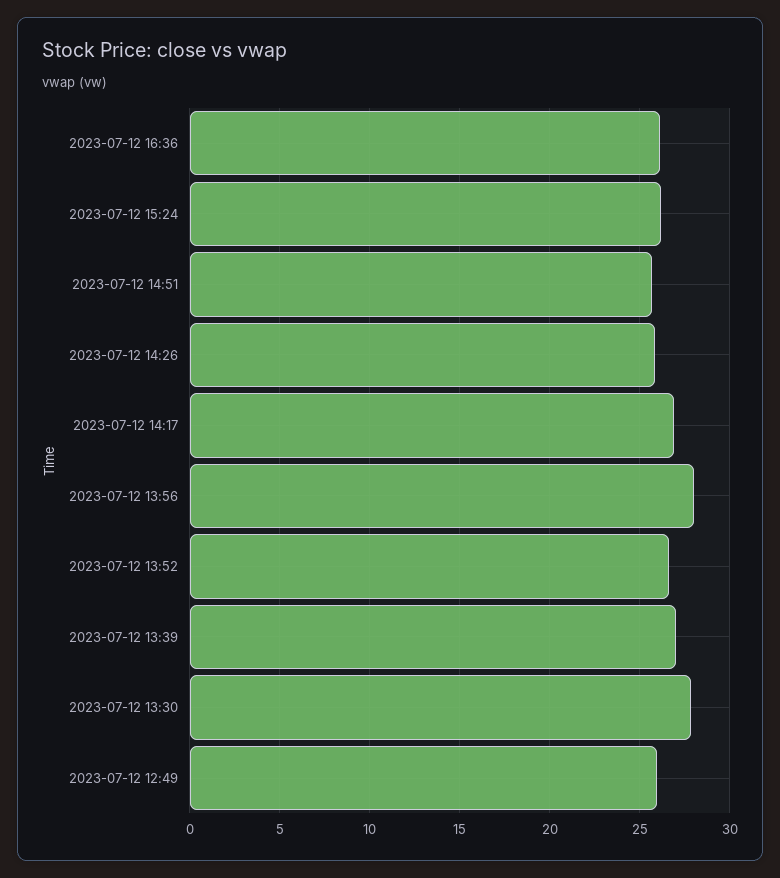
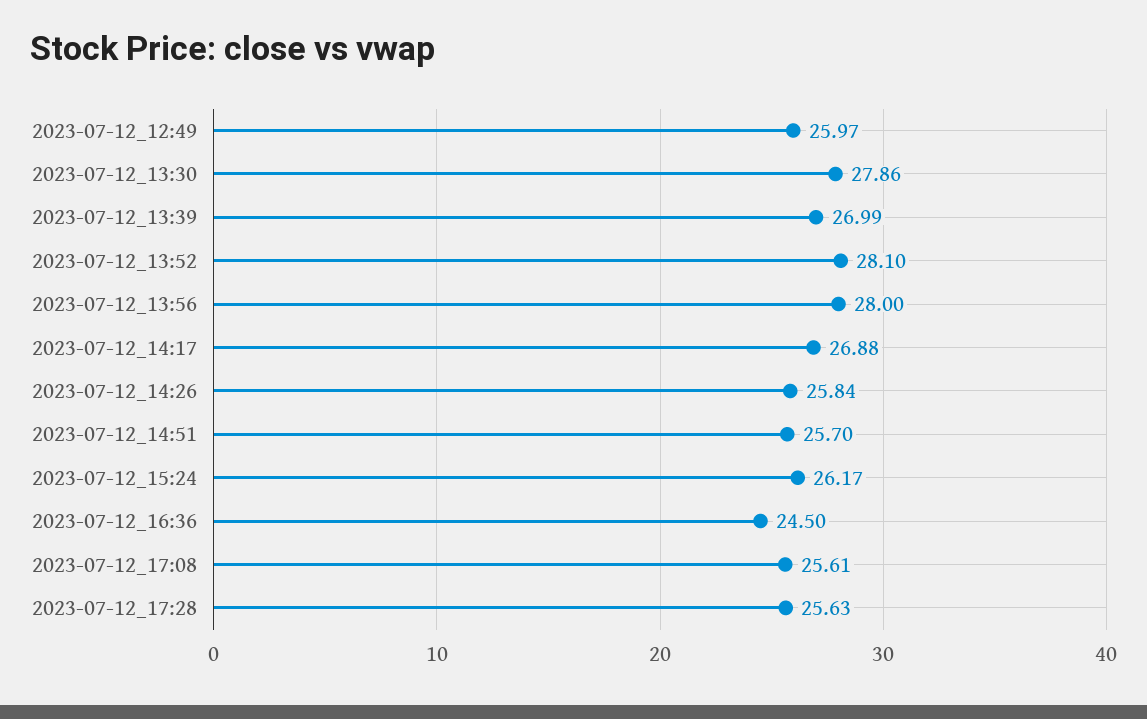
2023-07-12 16:36: 26 -> 24.5
2023-07-12 13:52: 26.5 -> 28.1
2023-07-12_17:08: none -> 25.61
2023-07-12_17:28: none -> 25.63

